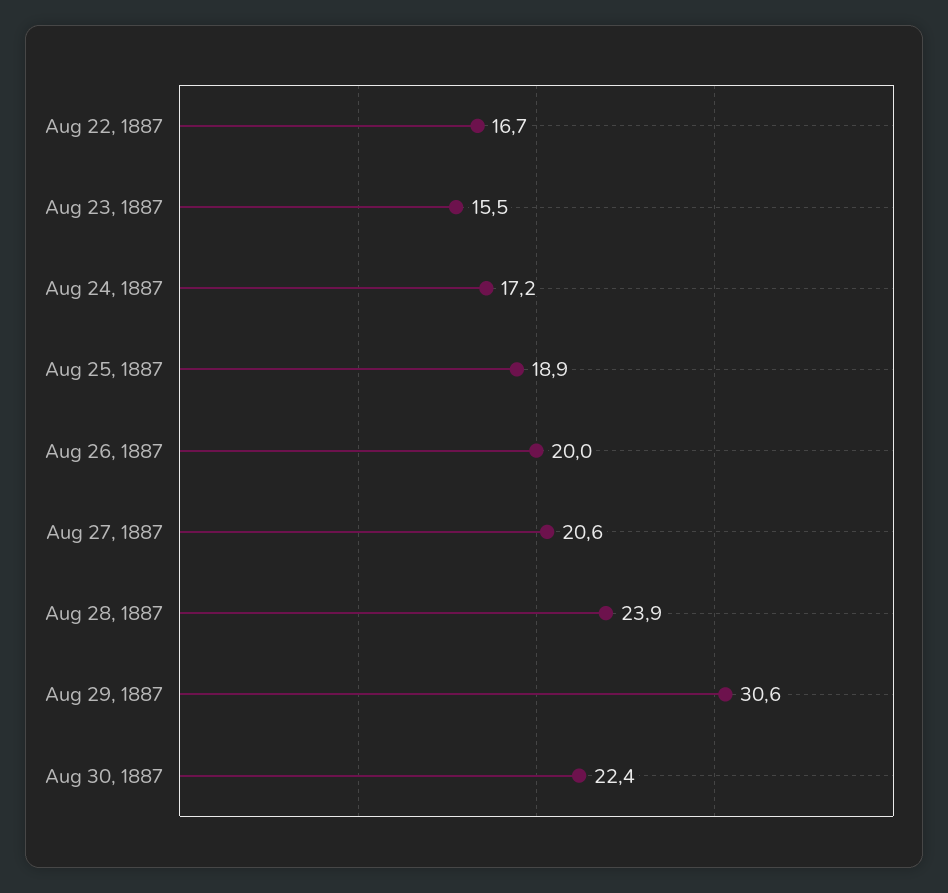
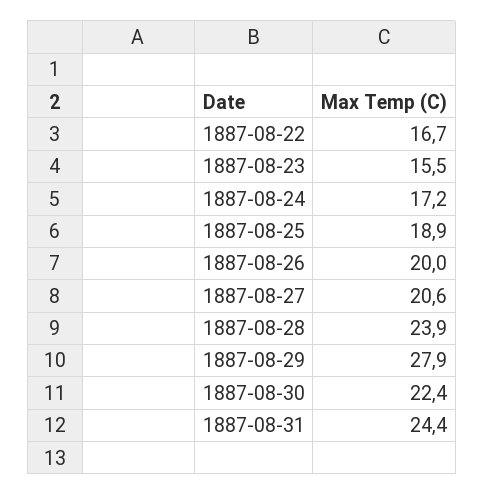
Aug 29, 1887: 30.6 -> 27.9
1887-08-31: none -> 24.4

